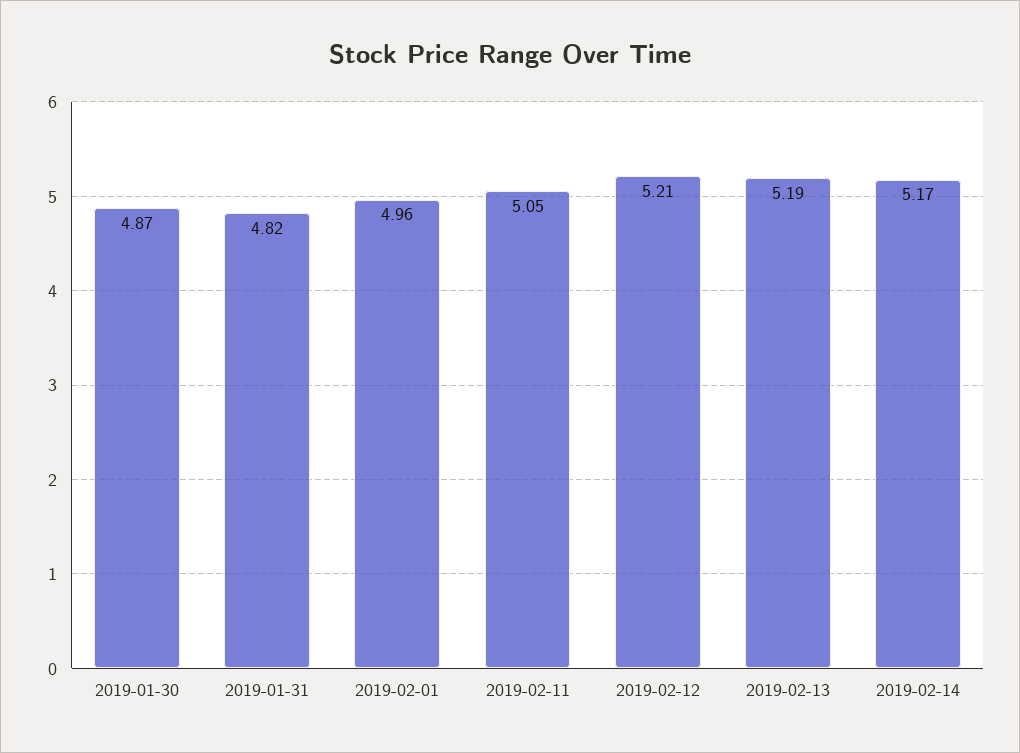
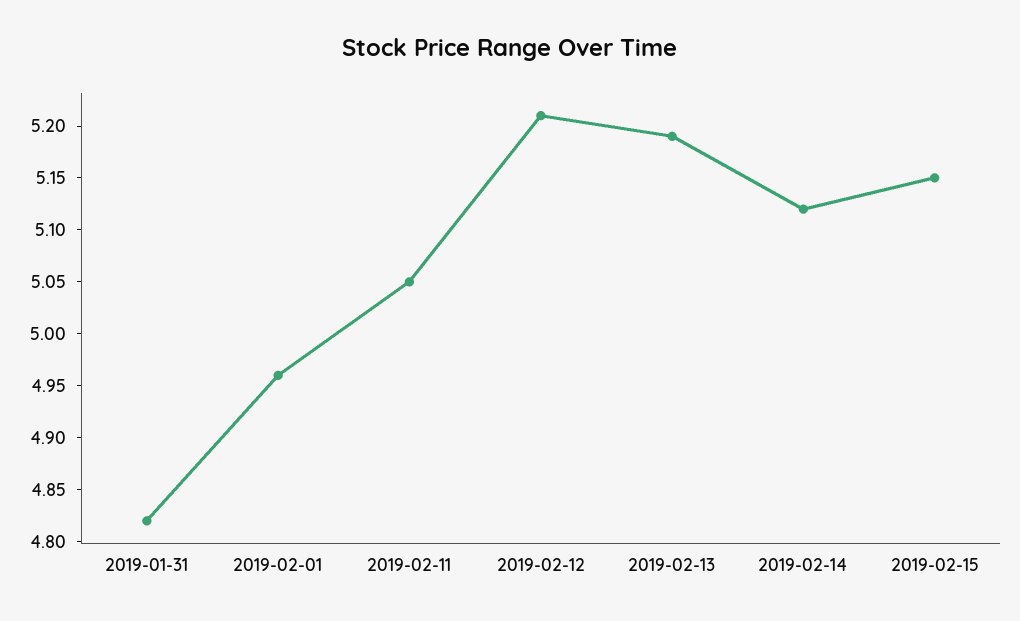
2019-01-30: 4.87 -> none
2019-02-14: 5.17 -> 5.12
2019-02-15: none -> 5.15

